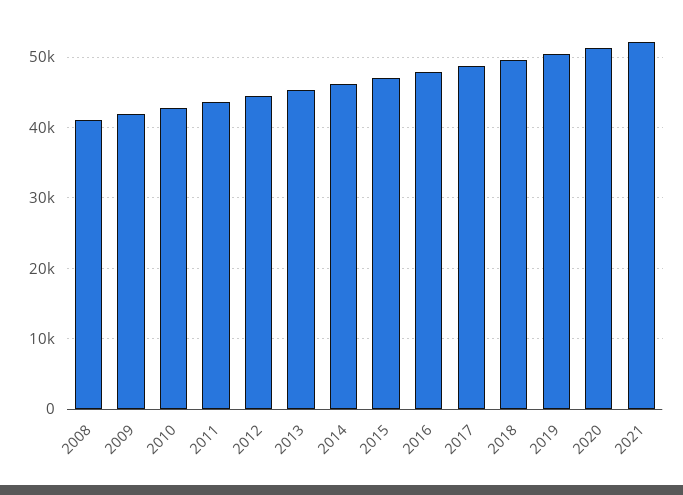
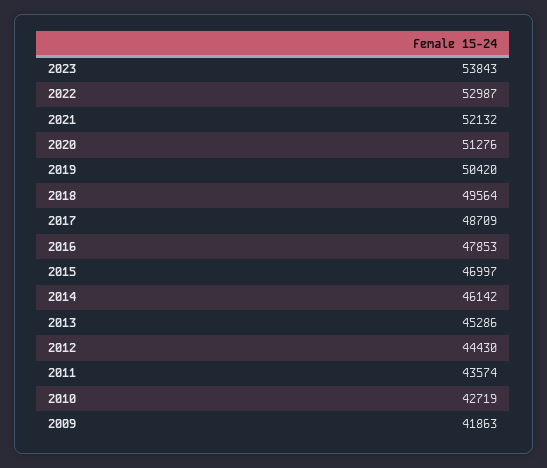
2008: 41000 -> none
2023: none -> 53843
2022: none -> 52987

